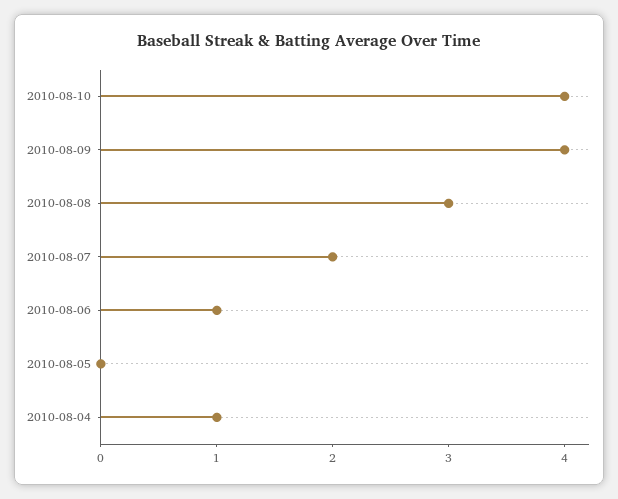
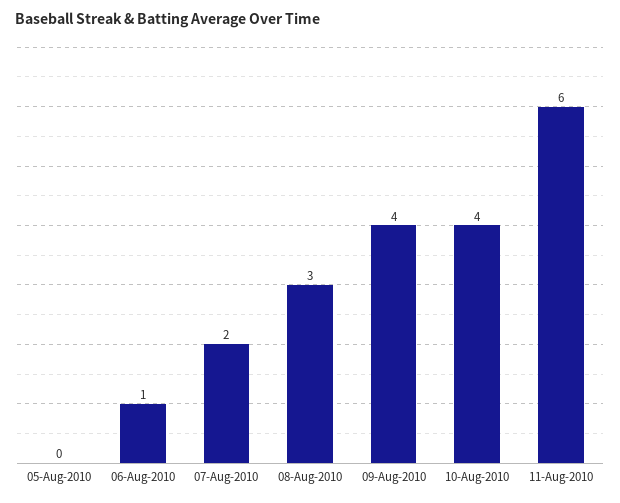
2010-08-04: 1 -> none
11-Aug-2010: none -> 6

